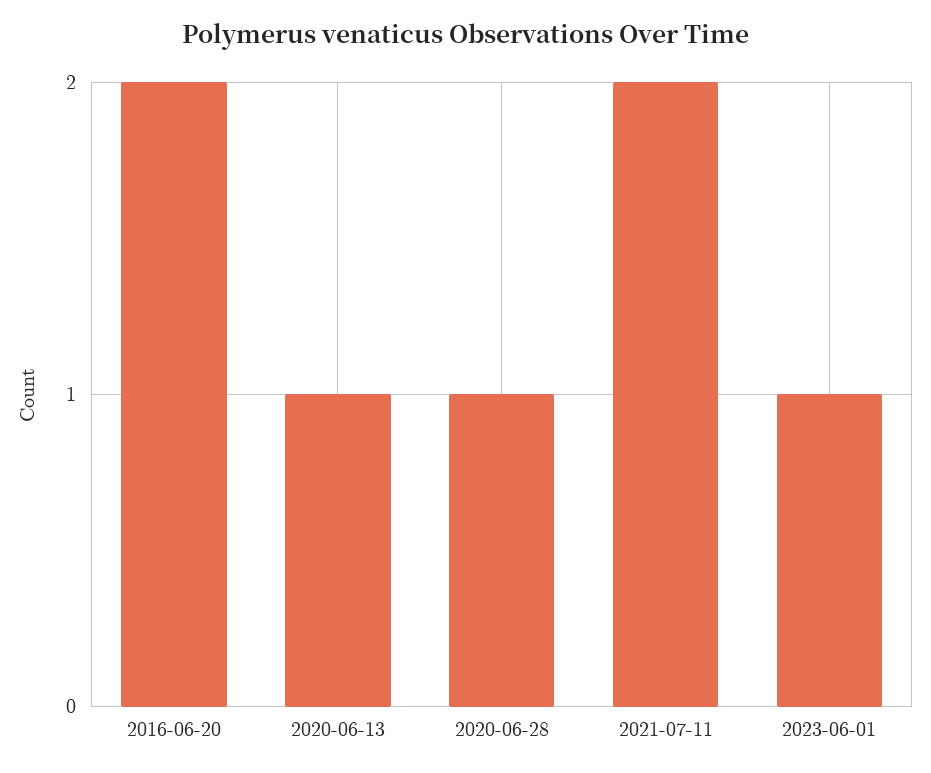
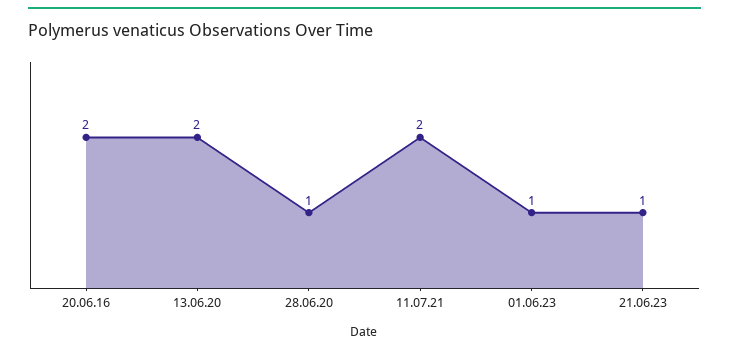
2020-06-13: 1 -> 2
21.06.23: none -> 1

